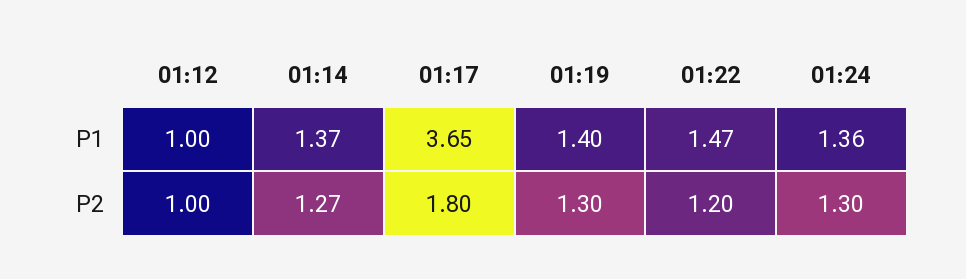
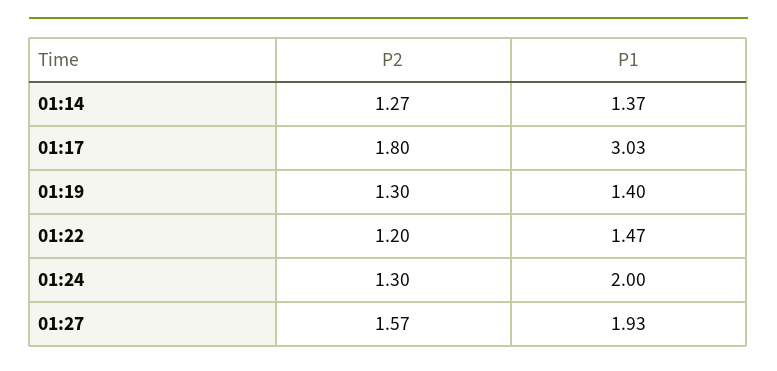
01:12, P1: 1 -> none
01:17, P1: 3.65 -> 3.03
01:24, P1: 1.36 -> 2
01:12, P2: 1 -> none
01:27, P2: none -> 1.57
01:27, P1: none -> 1.93

